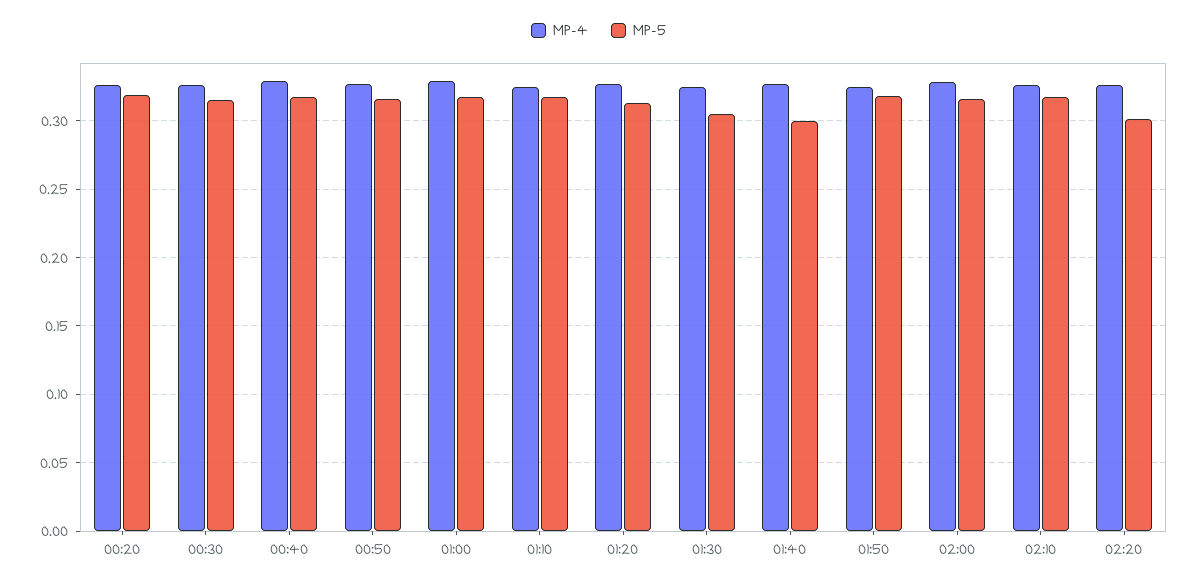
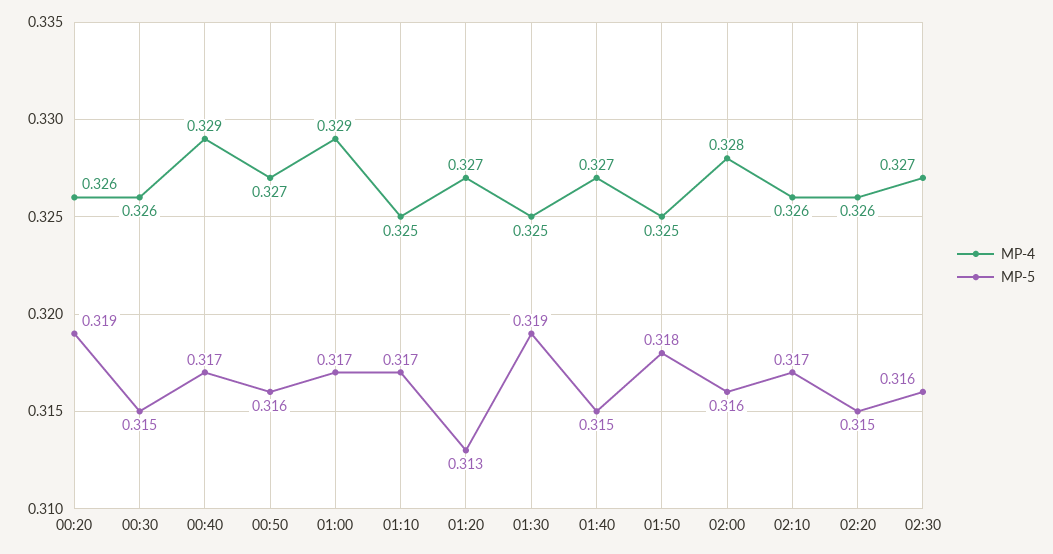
MP-5, 01:30: 0.305 -> 0.319
MP-5, 01:40: 0.3 -> 0.315
MP-5, 02:20: 0.3 -> 0.315
MP-4, 02:30: none -> 0.327
MP-5, 02:30: none -> 0.316

